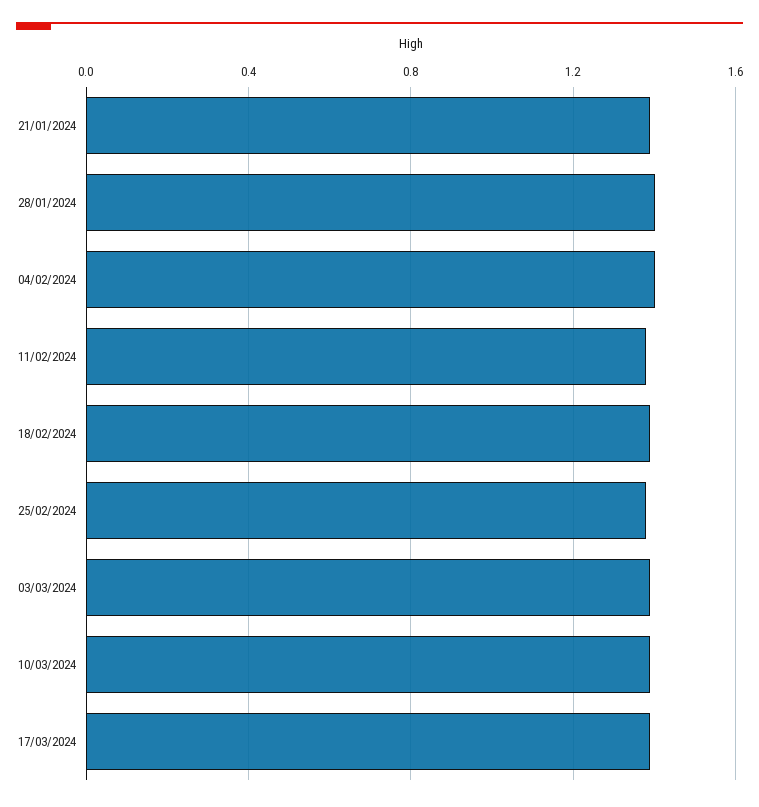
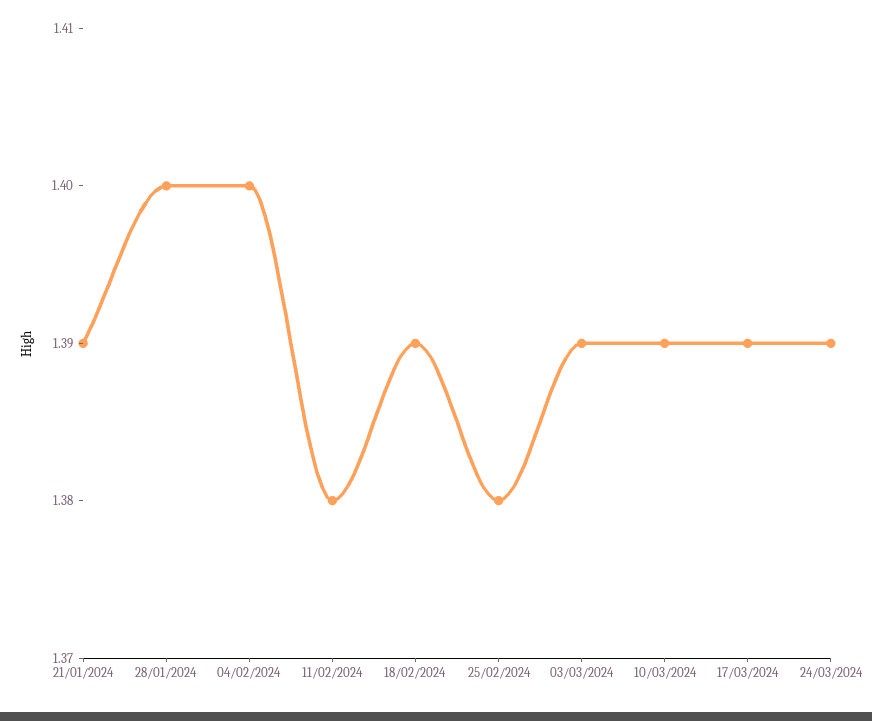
24/03/2024: none -> 1.39

